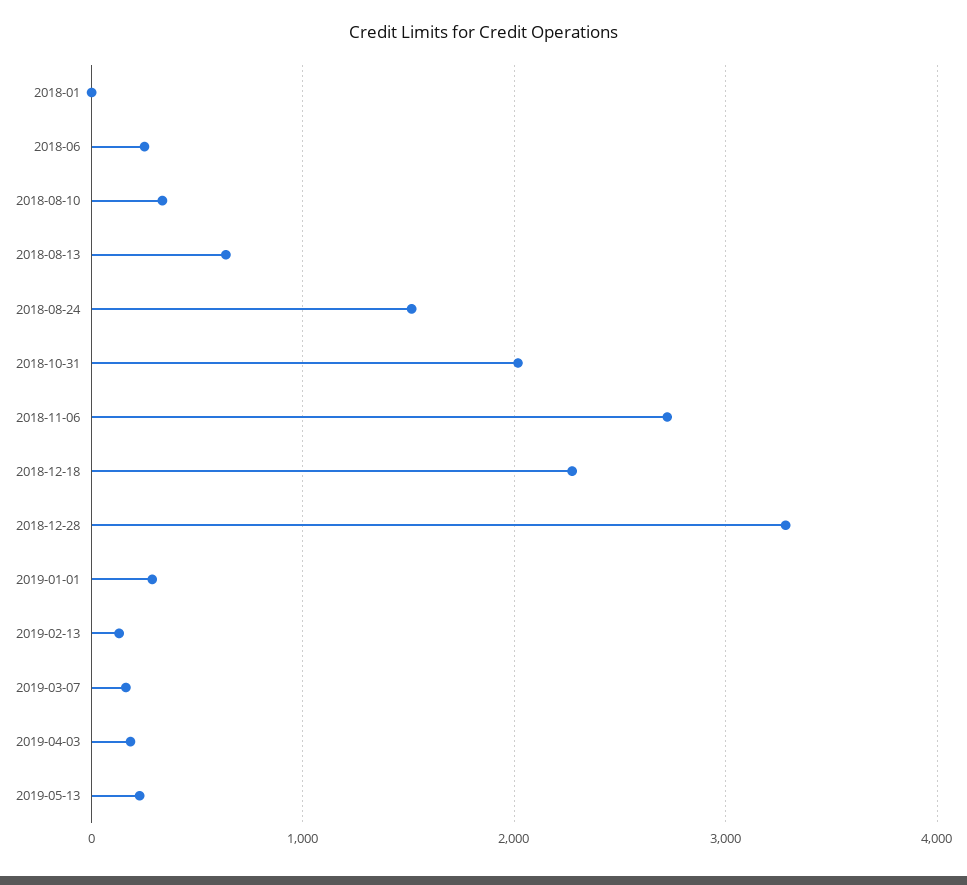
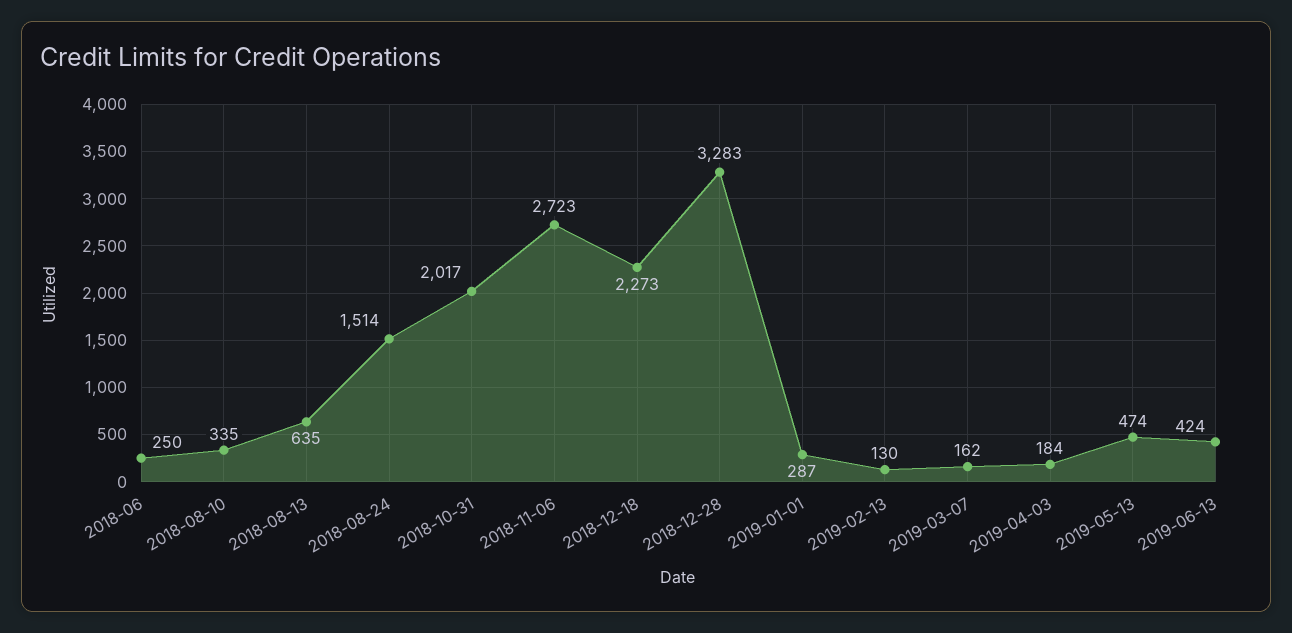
2018-01: 0 -> none
2019-05-13: 200 -> 474
2019-06-13: none -> 424

